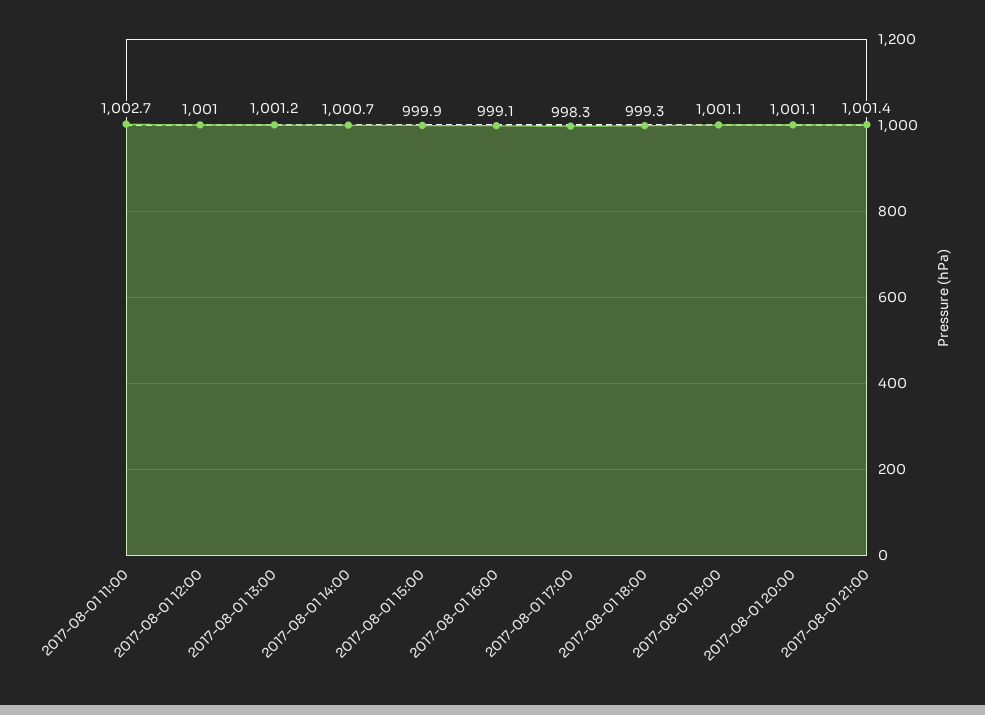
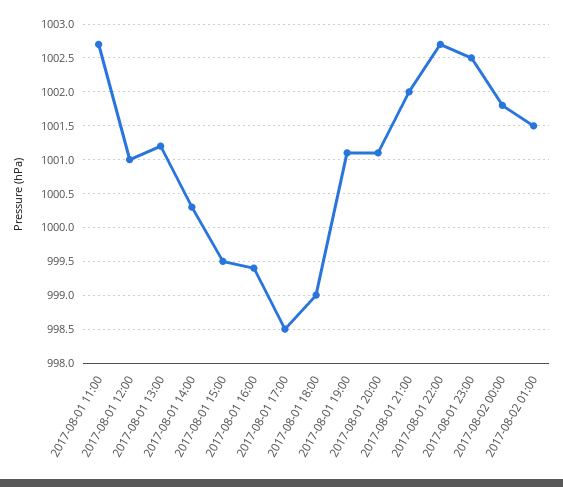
2017-08-01 14:00: 1000.7 -> 1000.3
2017-08-01 15:00: 999.9 -> 999.5
2017-08-01 16:00: 999.1 -> 999.4
2017-08-01 17:00: 998.3 -> 998.5
2017-08-01 18:00: 999.3 -> 999
2017-08-01 21:00: 1001.4 -> 1002
2017-08-01 22:00: none -> 1002.7
2017-08-01 23:00: none -> 1002.5
2017-08-02 00:00: none -> 1001.8
2017-08-02 01:00: none -> 1001.5

